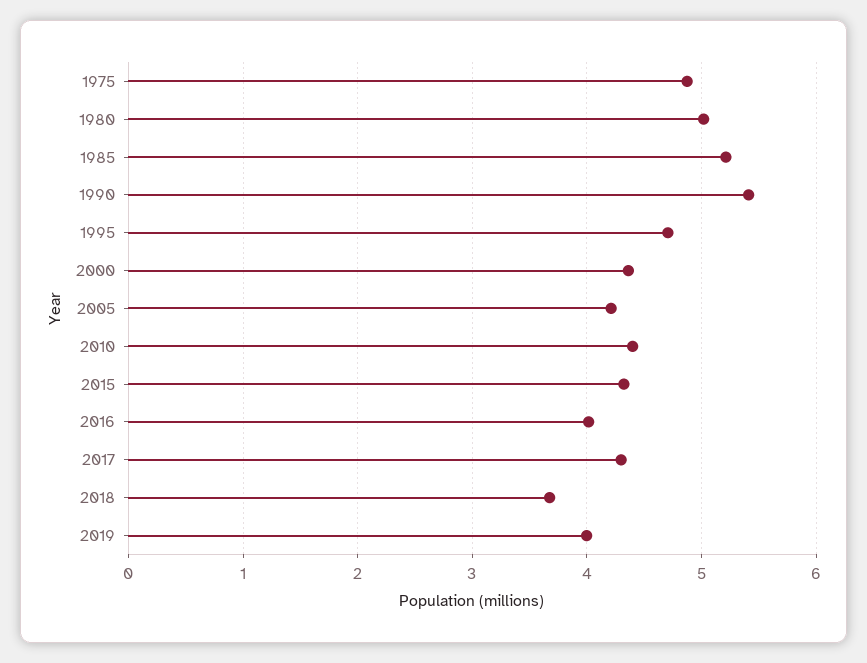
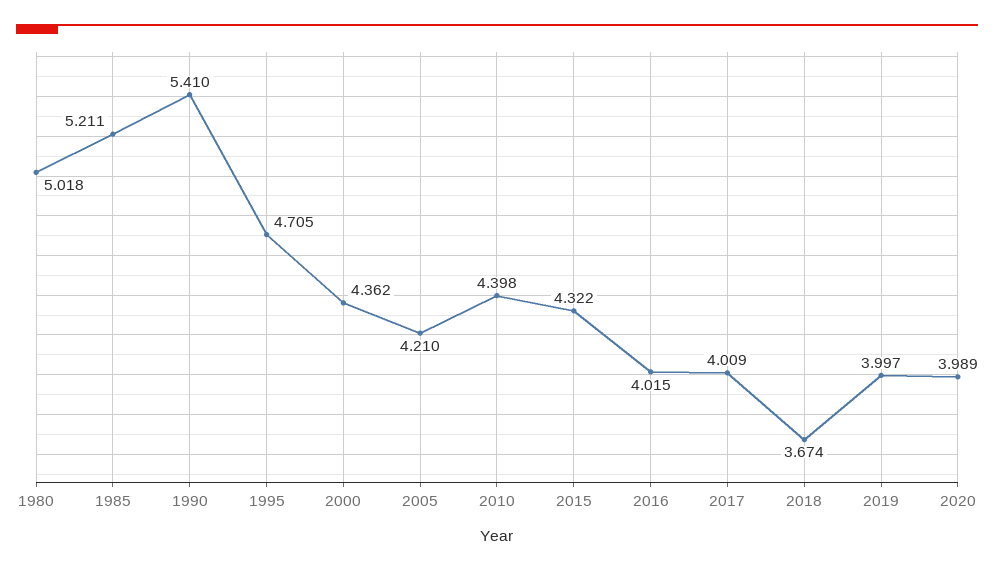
1975: 4.9 -> none
2017: 4.3 -> 4.009
2020: none -> 3.989

